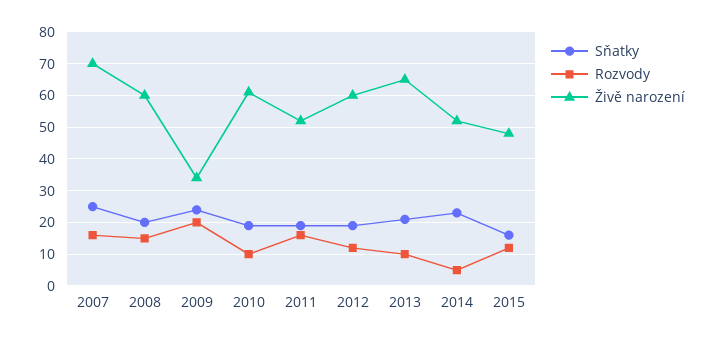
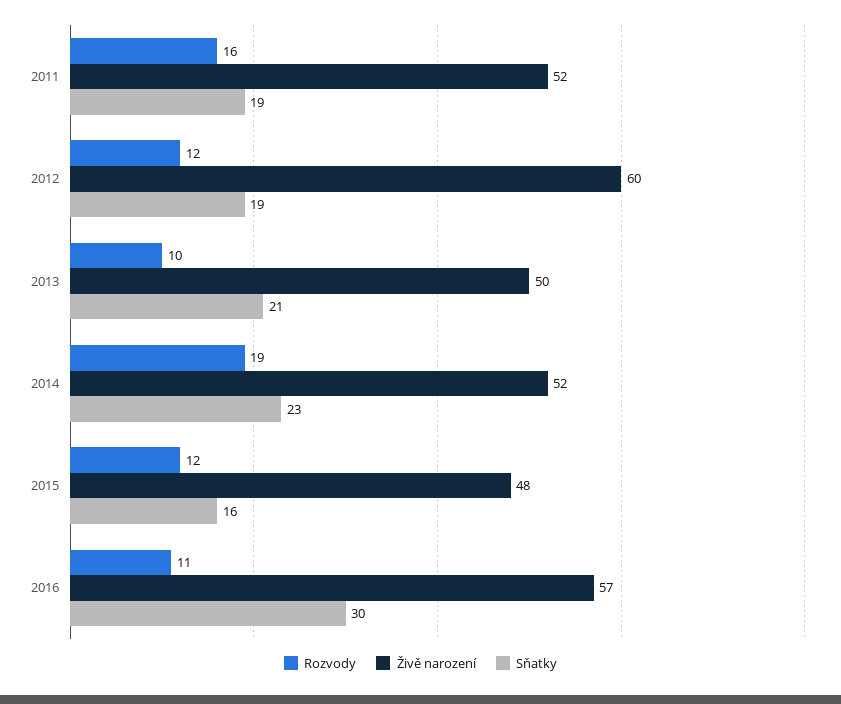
Sňatky, 2007: 25 -> none
Rozvody, 2007: 15 -> none
Živě narození, 2007: 70 -> none
Sňatky, 2008: 20 -> none
Rozvody, 2008: 15 -> none
Živě narození, 2008: 60 -> none
Sňatky, 2009: 25 -> none
Rozvody, 2009: 20 -> none
Živě narození, 2009: 35 -> none
Sňatky, 2010: 20 -> none
Rozvody, 2010: 10 -> none
Živě narození, 2010: 60 -> none
Živě narození, 2013: 65 -> 50
Rozvody, 2014: 5 -> 19
Rozvody, 2016: none -> 11
Živě narození, 2016: none -> 57
Sňatky, 2016: none -> 30

